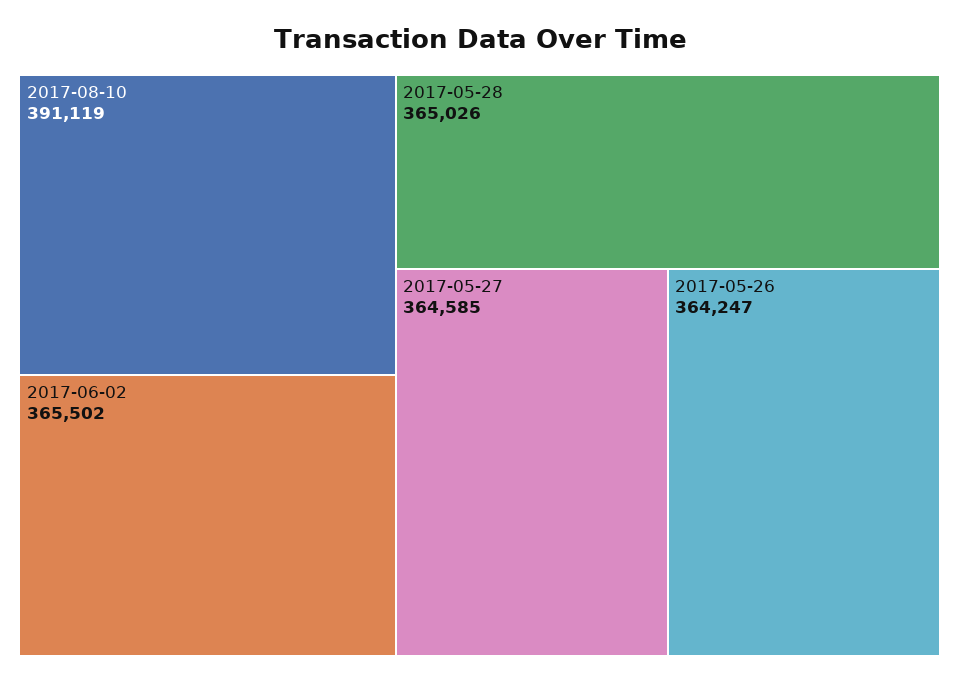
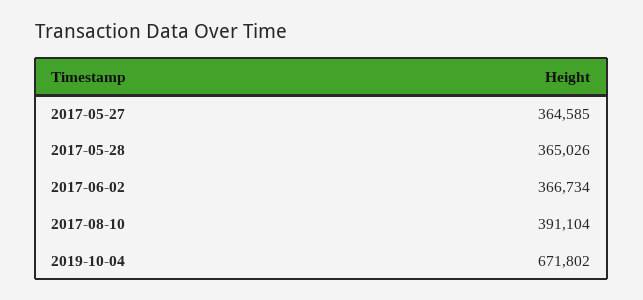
2017-08-10: 391119 -> 391104
2017-06-02: 365502 -> 366734
2017-05-26: 364247 -> none
2019-10-04: none -> 671802

